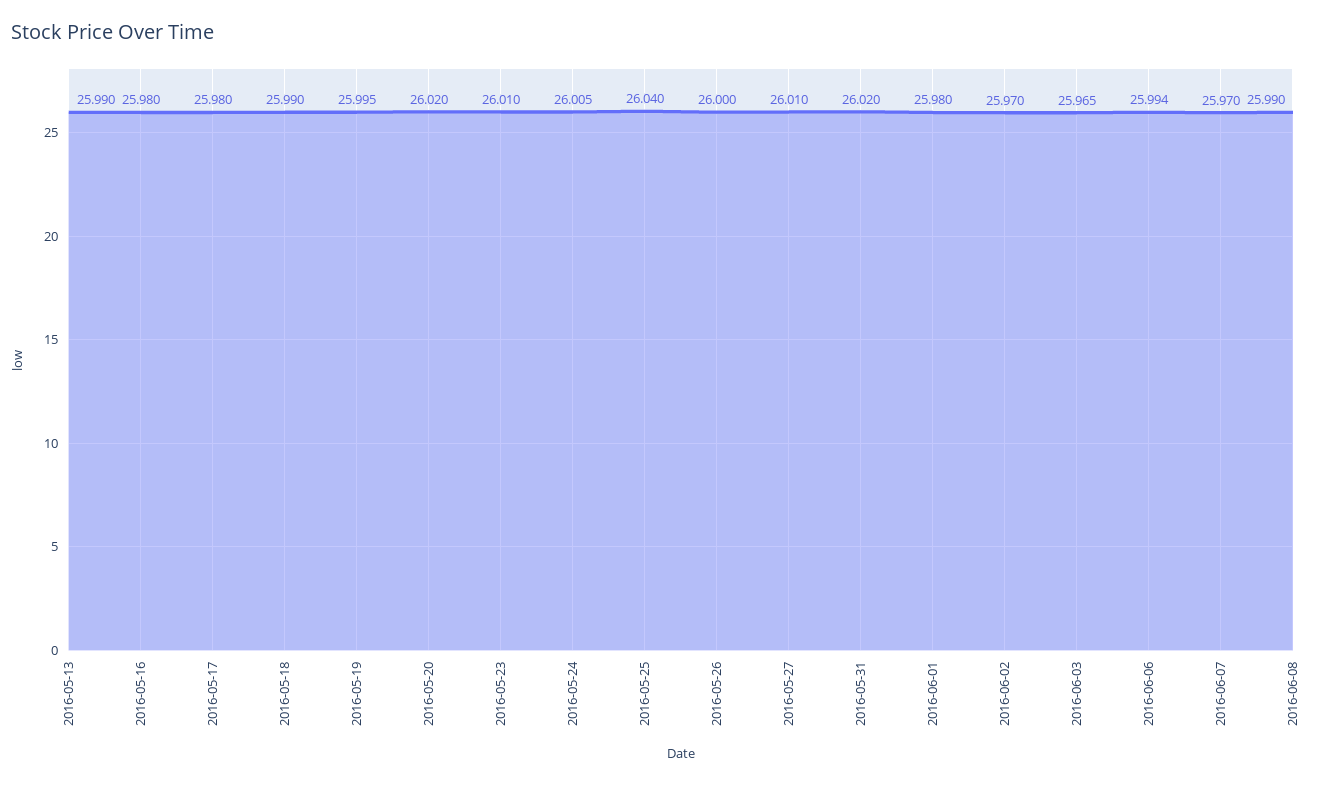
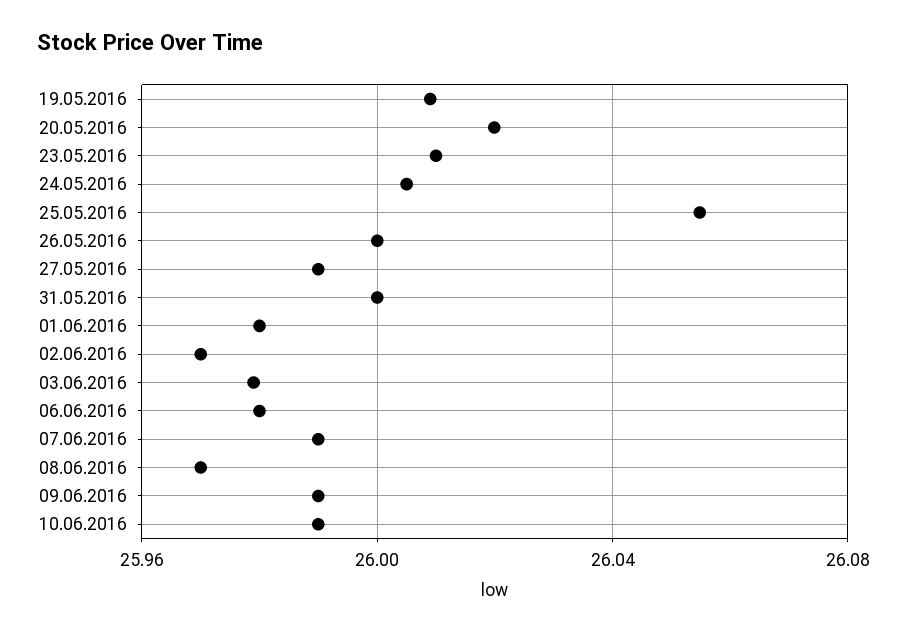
2016-05-13: 25.99 -> none
2016-05-16: 25.98 -> none
2016-05-17: 25.98 -> none
2016-05-18: 25.99 -> none
2016-05-19: 25.995 -> 26.01
2016-05-25: 26.04 -> 26.055
2016-05-27: 26.01 -> 25.99
2016-05-31: 26.02 -> 26
2016-06-03: 25.965 -> 25.98
2016-06-06: 25.994 -> 25.98
2016-06-07: 25.97 -> 25.99
2016-06-08: 25.99 -> 25.97
09.06.2016: none -> 25.99
10.06.2016: none -> 25.99

